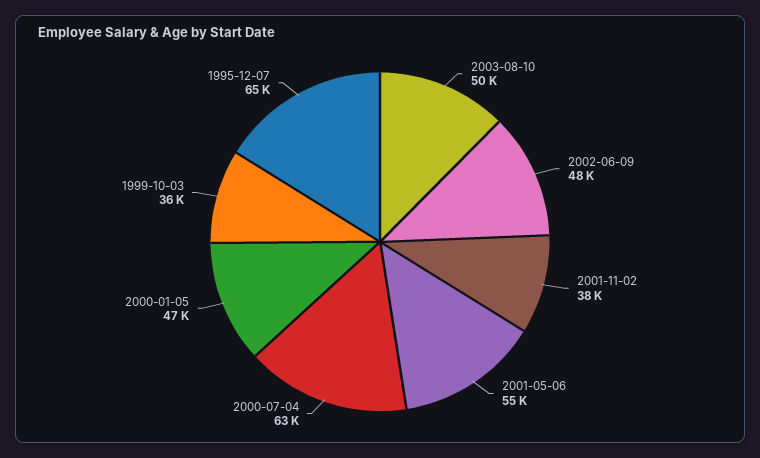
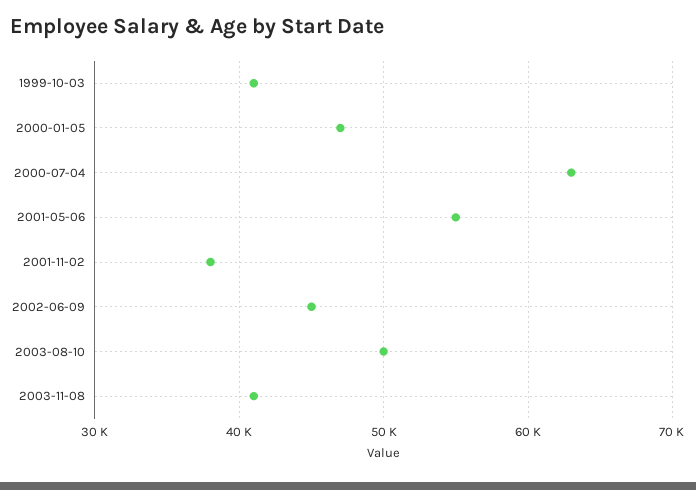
2002-06-09: 48000 -> 45000
1999-10-03: 36000 -> 41000
1995-12-07: 65000 -> none
2003-11-08: none -> 41000

